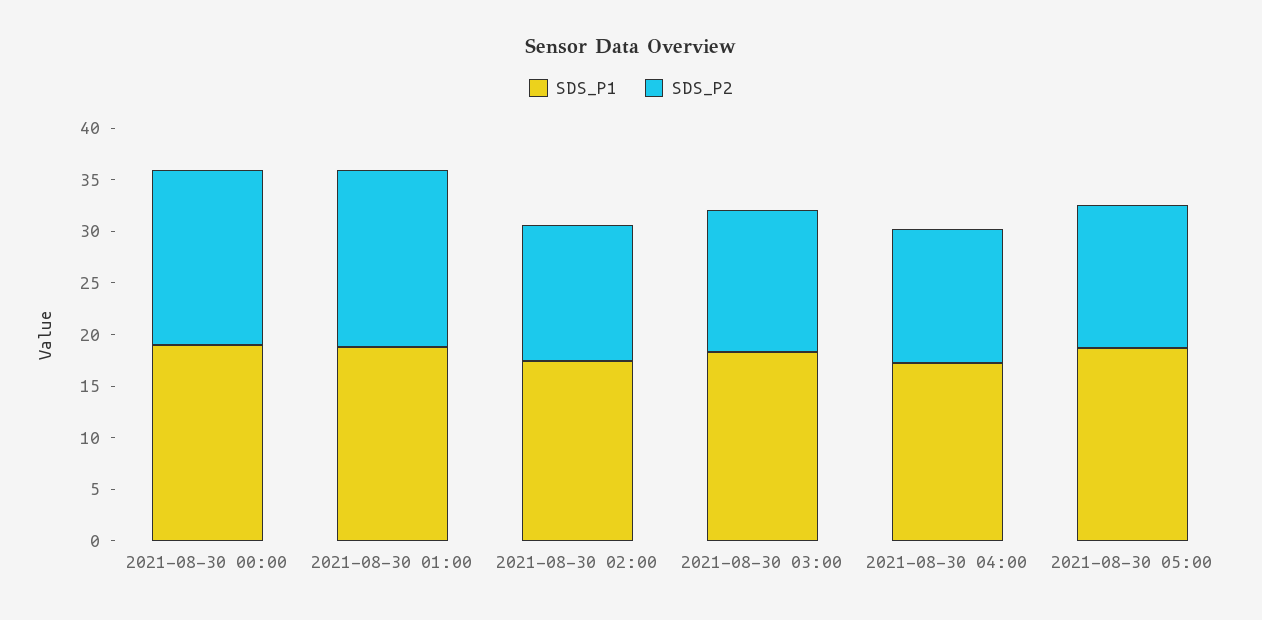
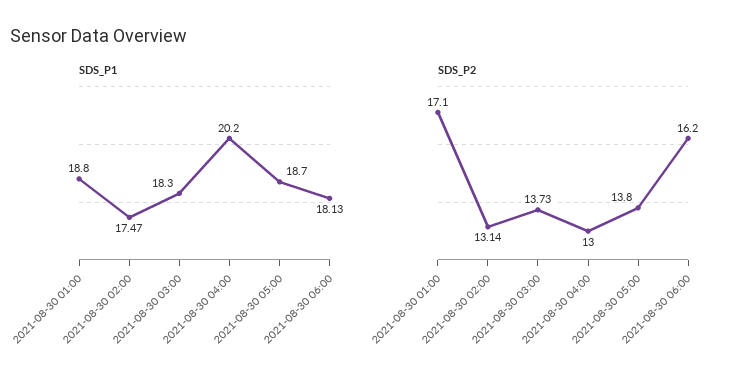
SDS_P1, 2021-08-30 00:00: 19 -> none
SDS_P2, 2021-08-30 00:00: 17 -> none
SDS_P1, 2021-08-30 04:00: 17 -> 20.2
SDS_P1, 2021-08-30 06:00: none -> 18.13
SDS_P2, 2021-08-30 06:00: none -> 16.2

